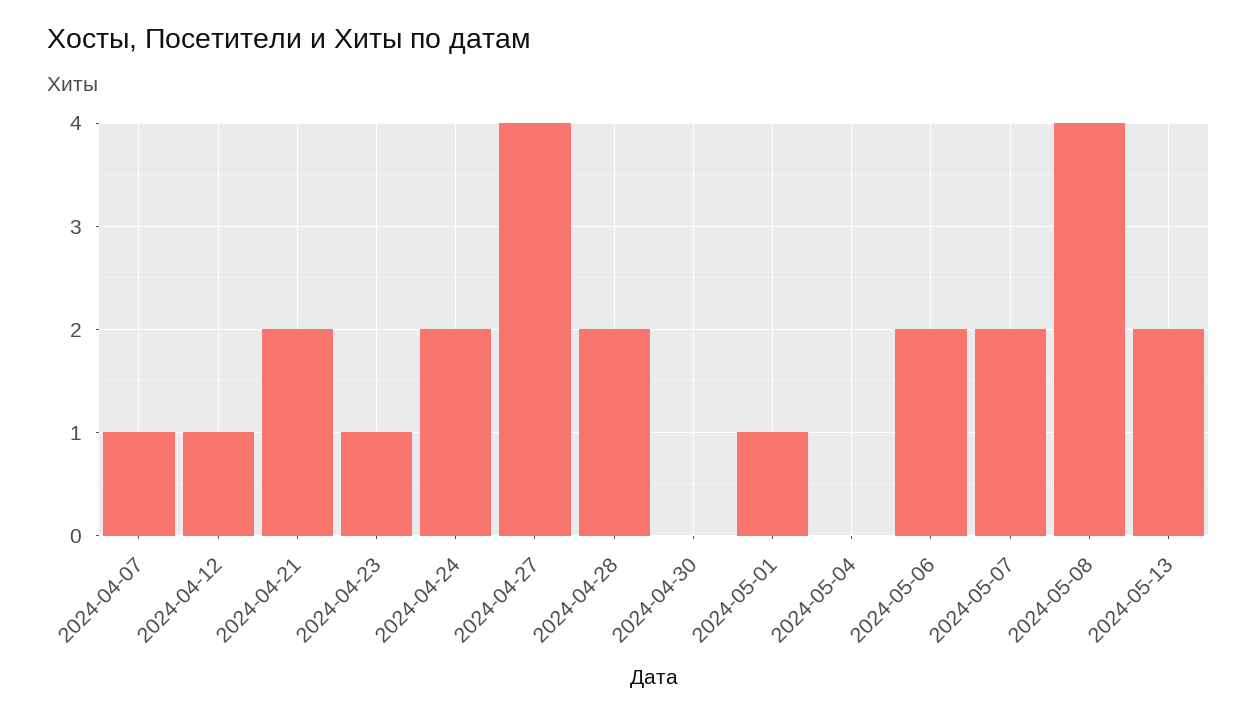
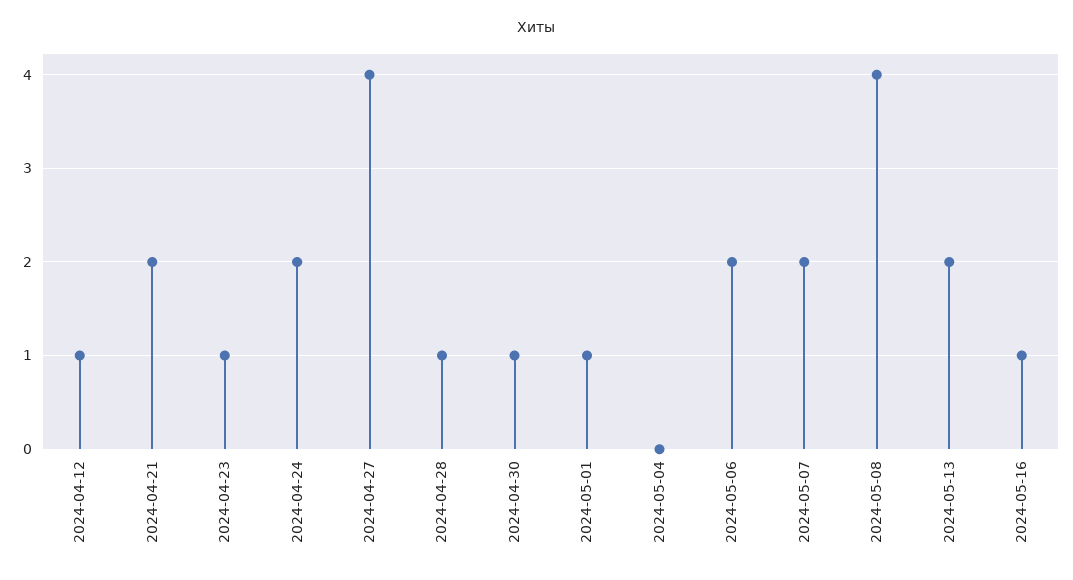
2024-04-07: 1 -> none
2024-04-28: 2 -> 1
2024-04-30: 0 -> 1
2024-05-16: none -> 1

